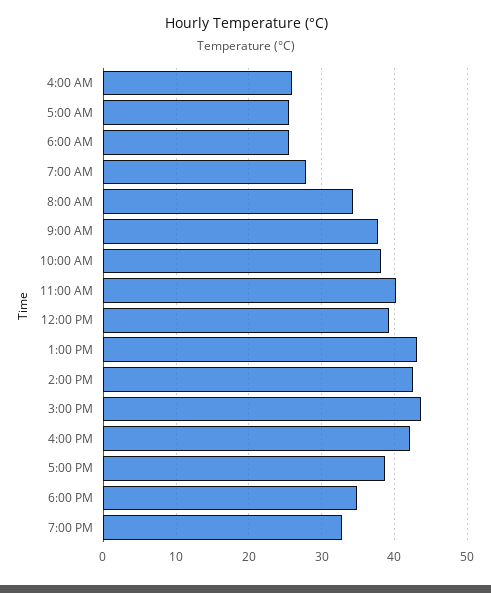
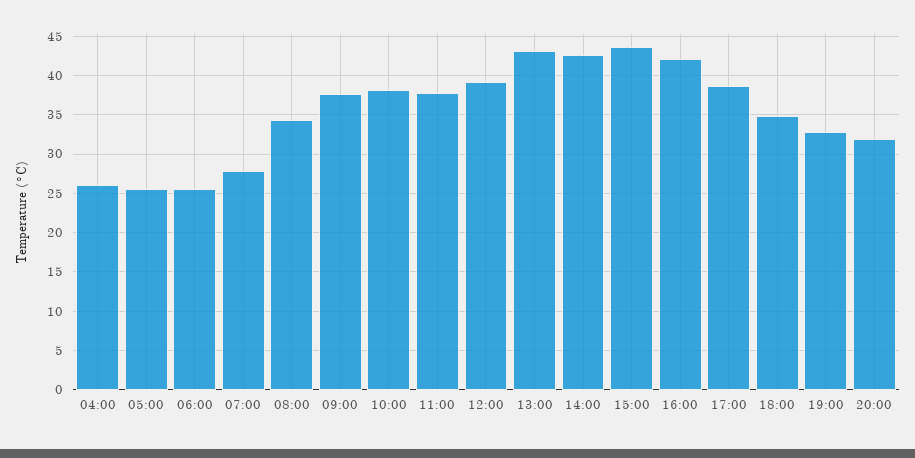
11:00 AM: 40 -> 38
20:00: none -> 32

